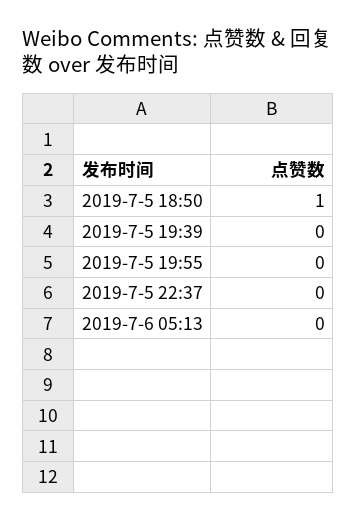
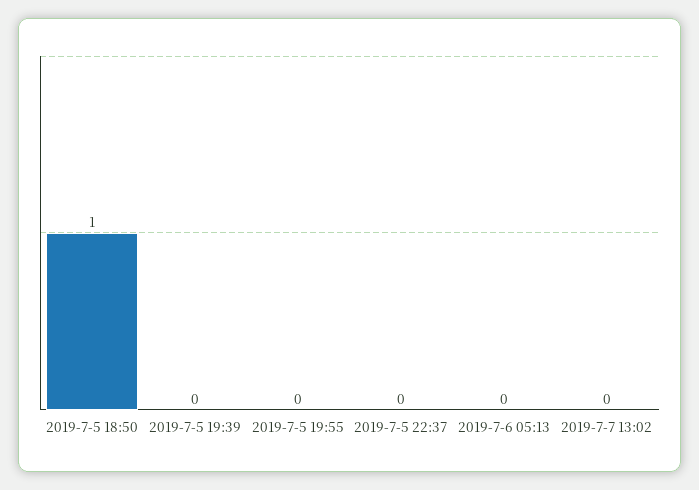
2019-7-7 13:02: none -> 0

